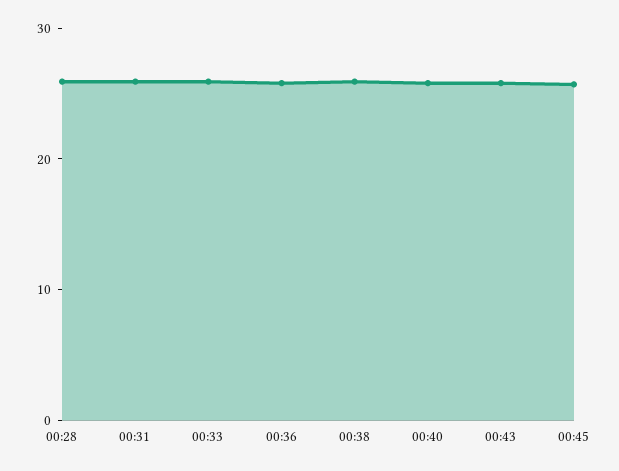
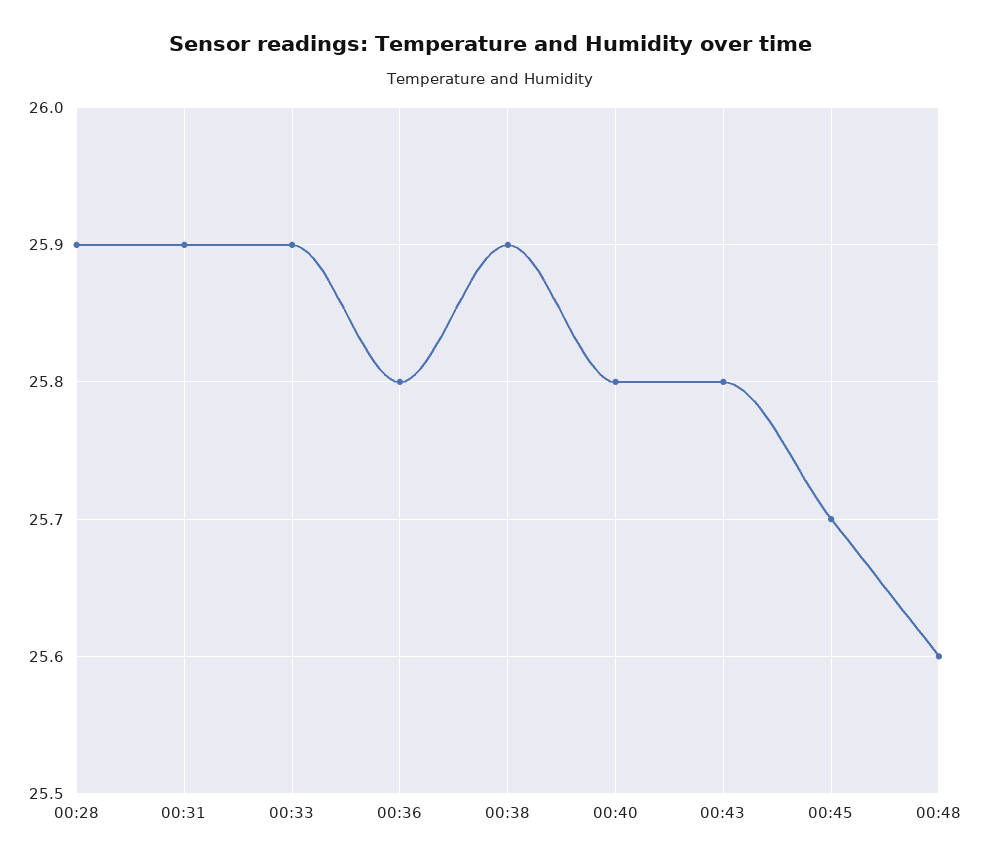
00:48: none -> 25.6

